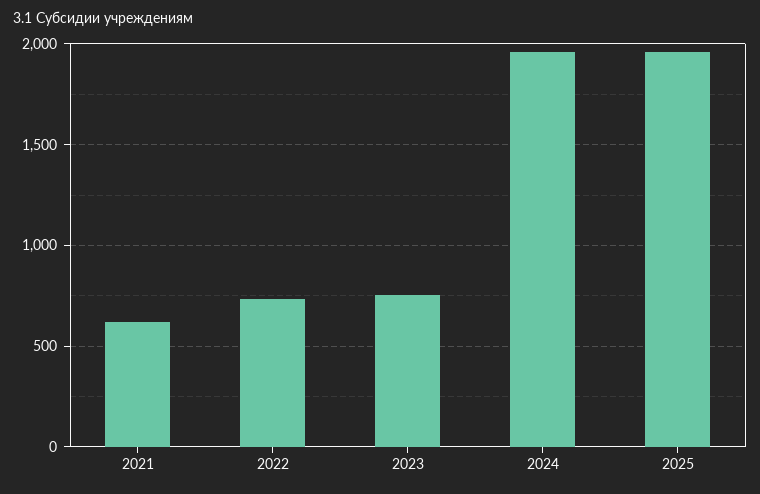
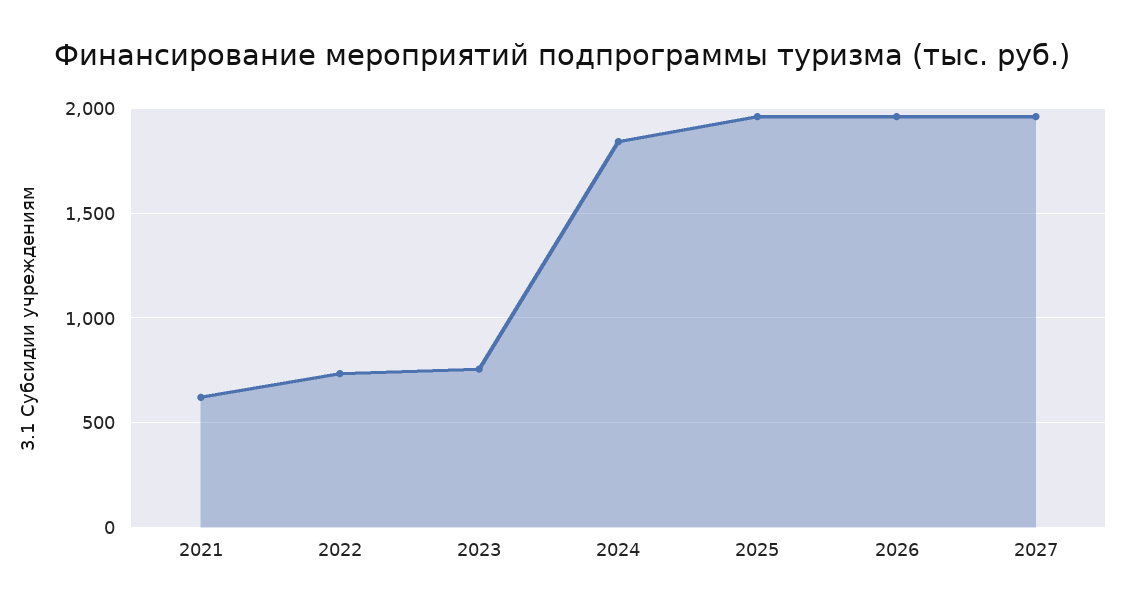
2024: 1950 -> 1850
2026: none -> 1950
2027: none -> 1950

